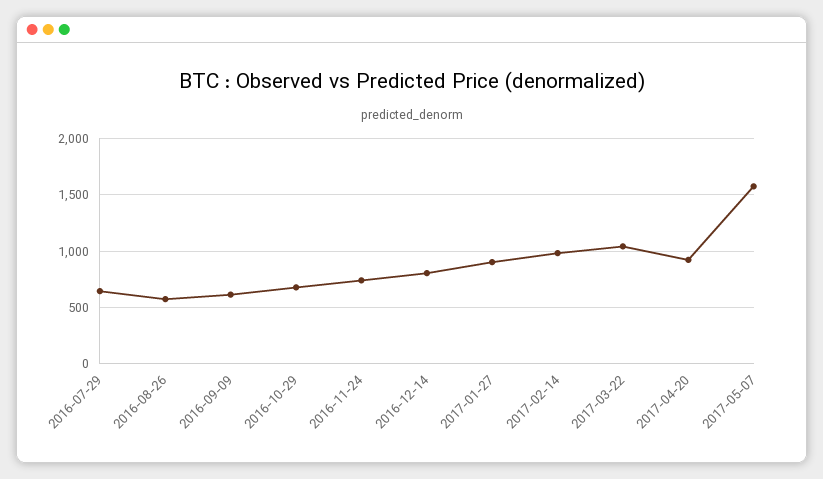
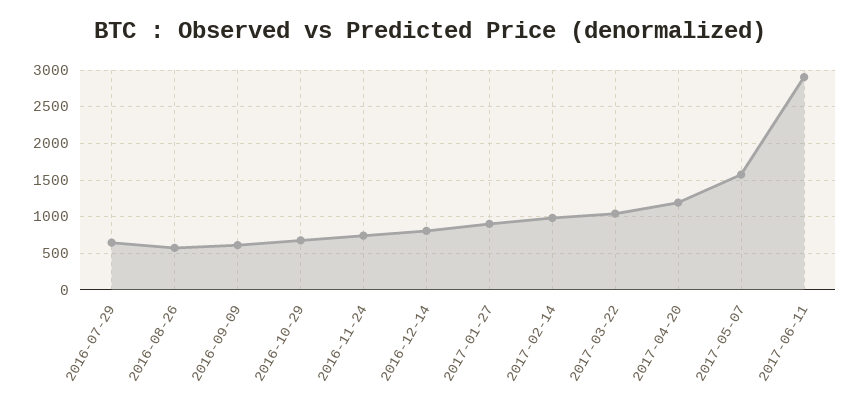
2017-04-20: 900 -> 1200
2017-06-11: none -> 2900

